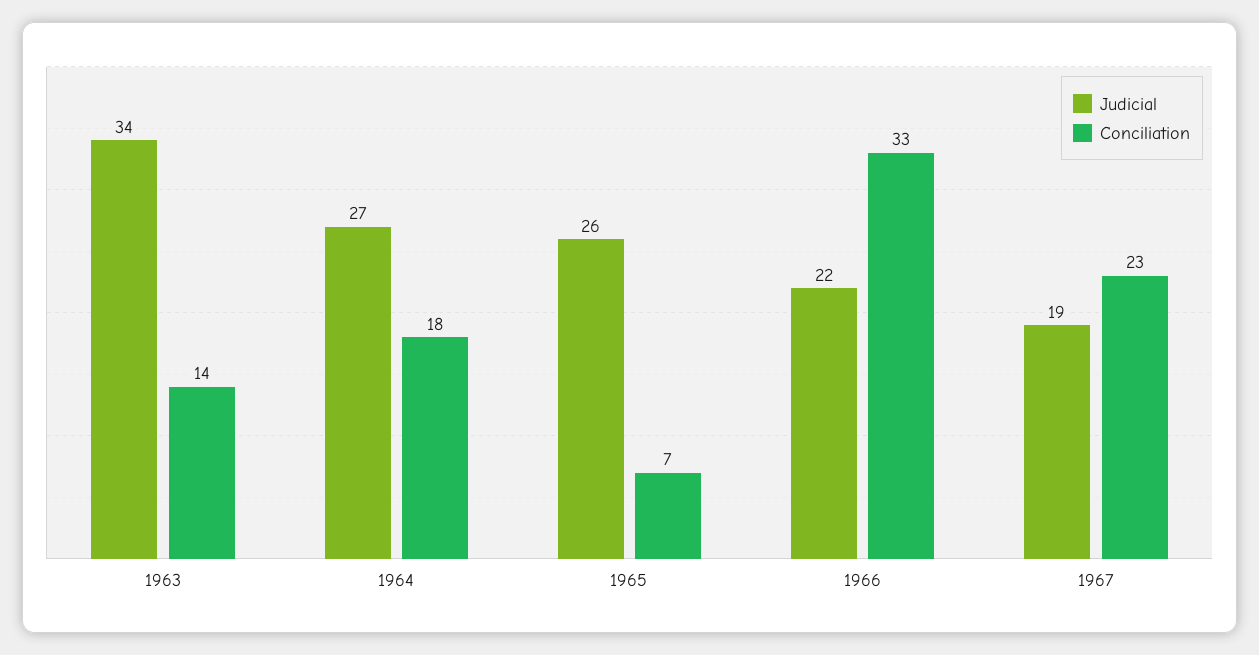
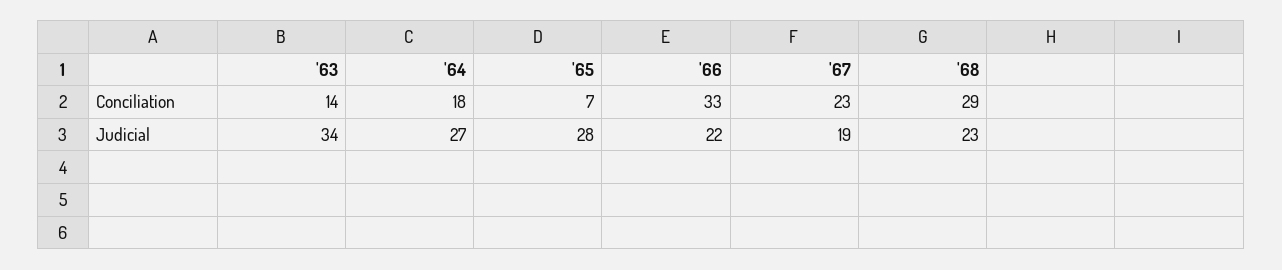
Judicial, 1965: 26 -> 28
Conciliation, '68: none -> 29
Judicial, '68: none -> 23

